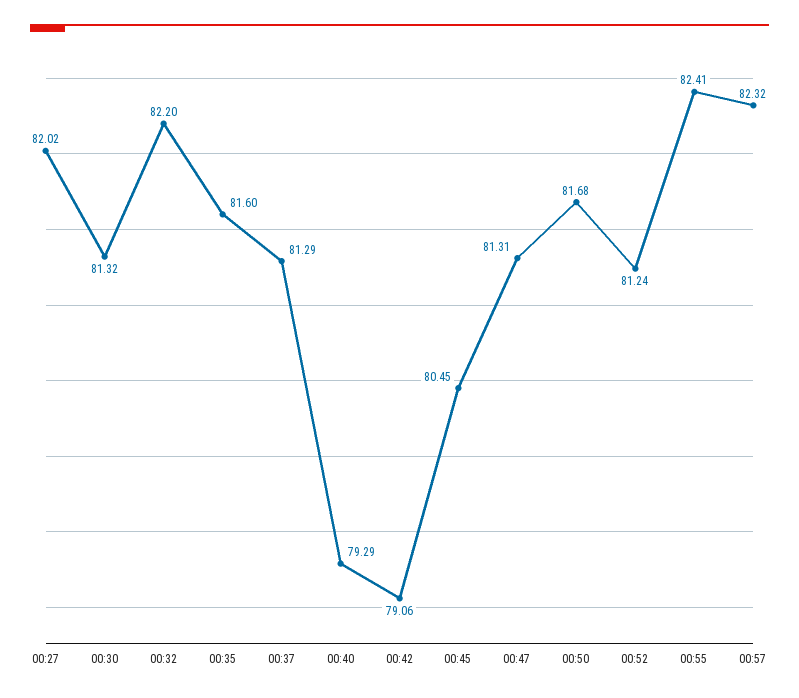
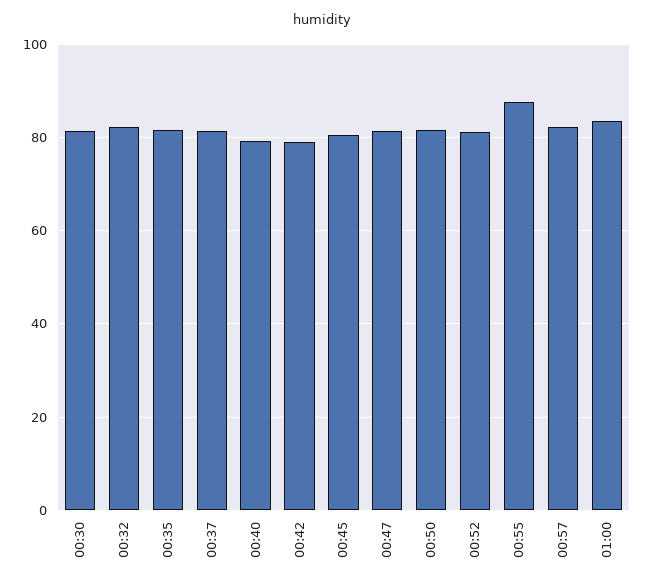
00:27: 82.02 -> none
00:55: 82.41 -> 88
01:00: none -> 84

